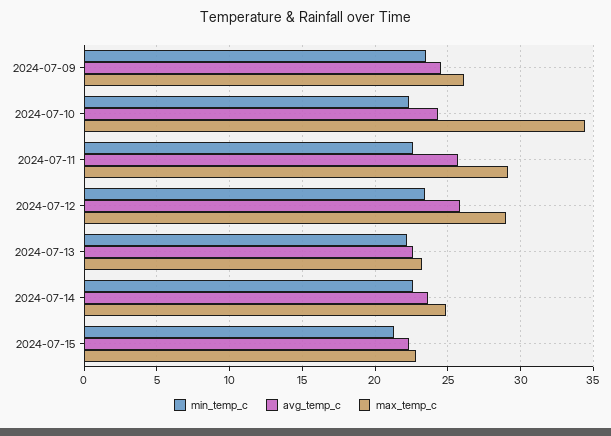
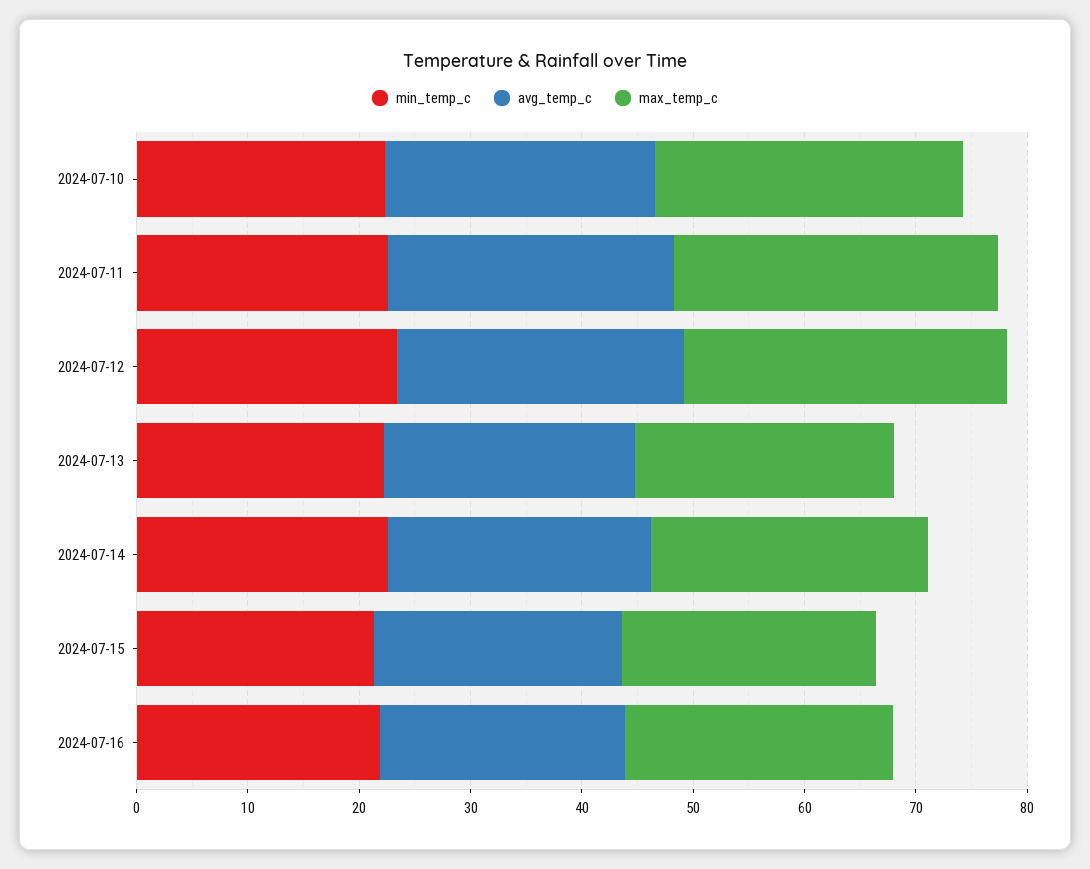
min_temp_c, 2024-07-09: 23.5 -> none
avg_temp_c, 2024-07-09: 24.5 -> none
max_temp_c, 2024-07-09: 26 -> none
max_temp_c, 2024-07-10: 34.5 -> 28
min_temp_c, 2024-07-16: none -> 22
avg_temp_c, 2024-07-16: none -> 22
max_temp_c, 2024-07-16: none -> 24

